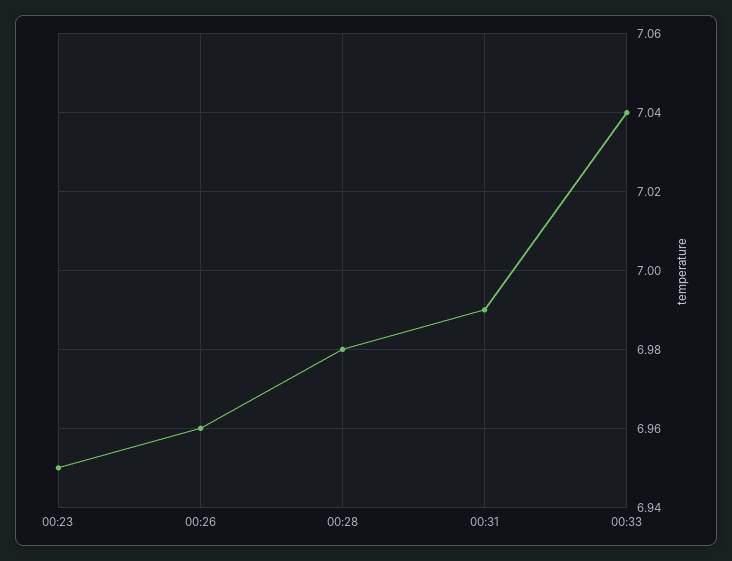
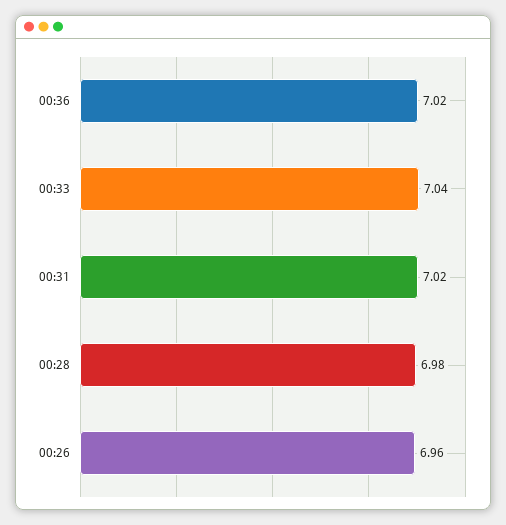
00:23: 6.95 -> none
00:31: 6.99 -> 7.02
00:36: none -> 7.02

